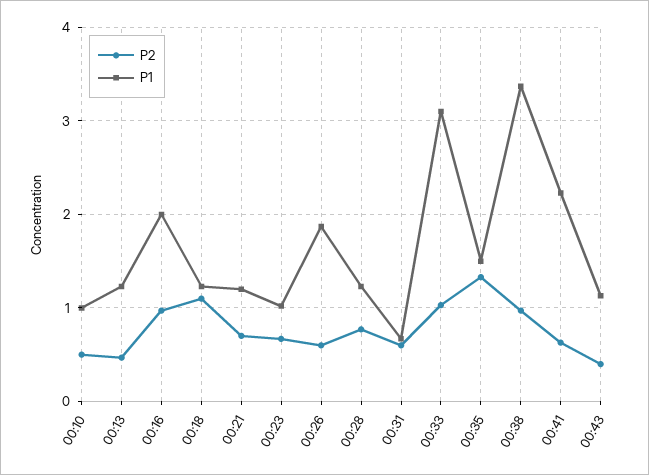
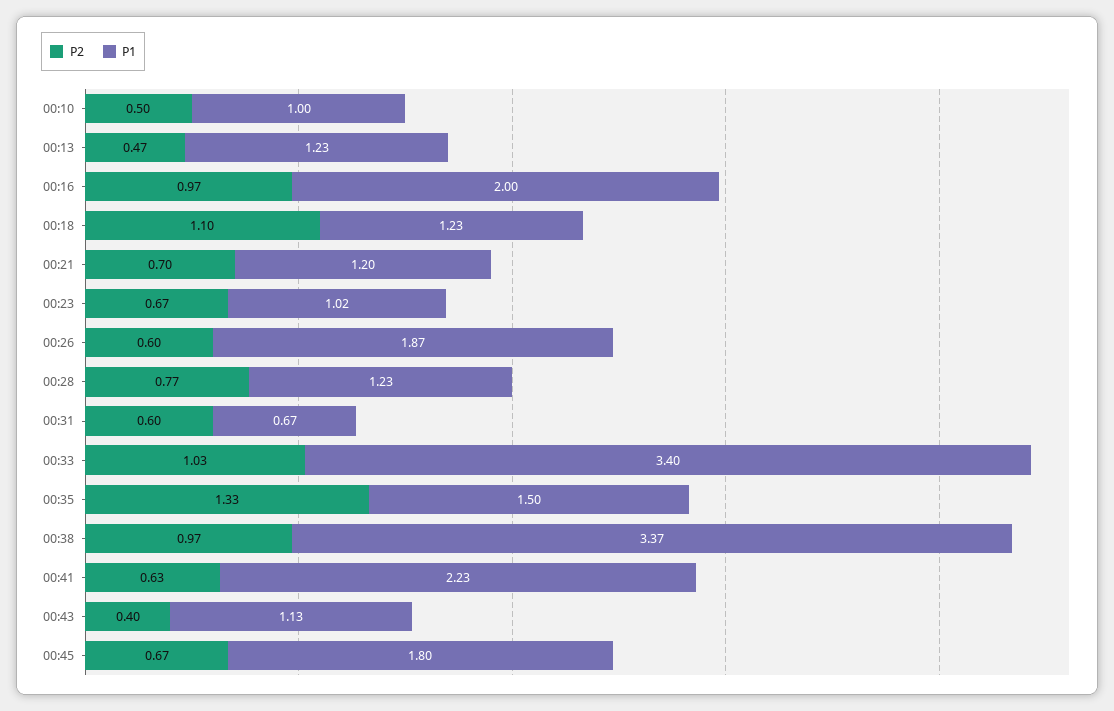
P1, 00:33: 3.1 -> 3.4
P2, 00:45: none -> 0.67
P1, 00:45: none -> 1.8

